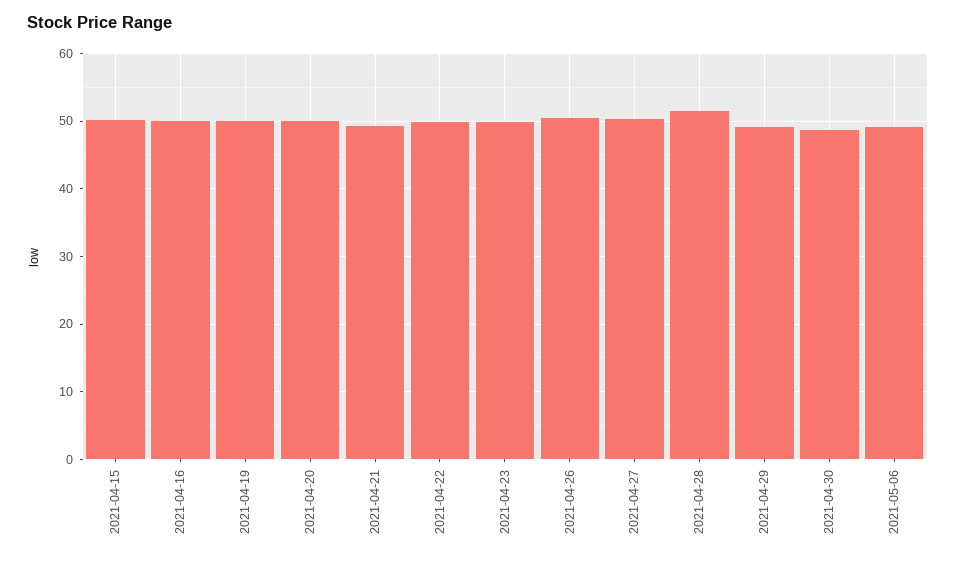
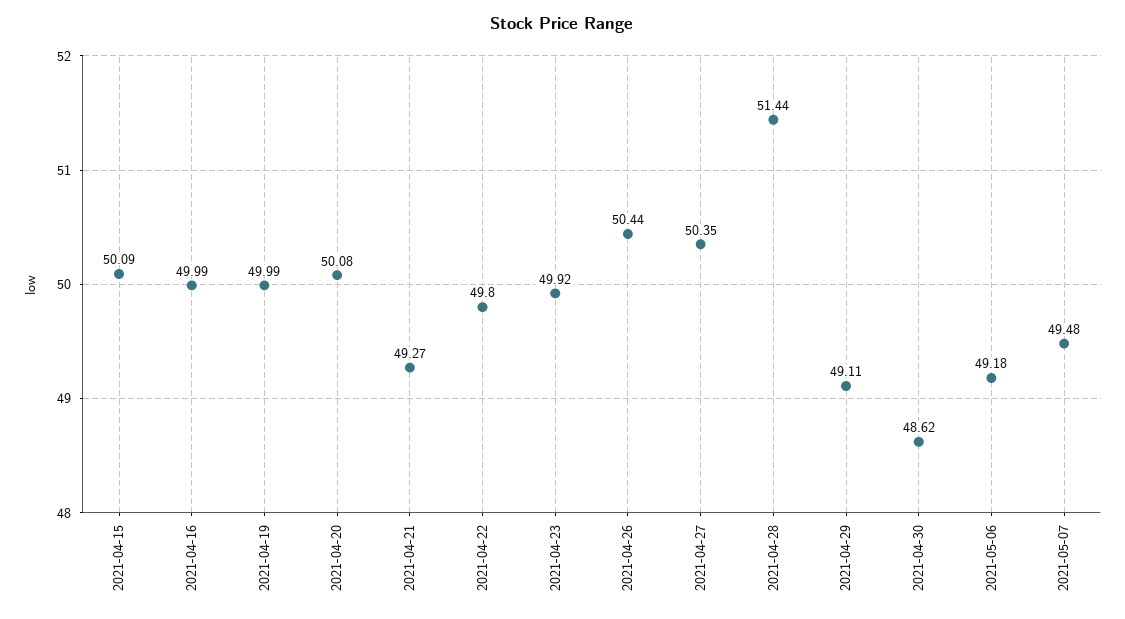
2021-05-07: none -> 49.48

